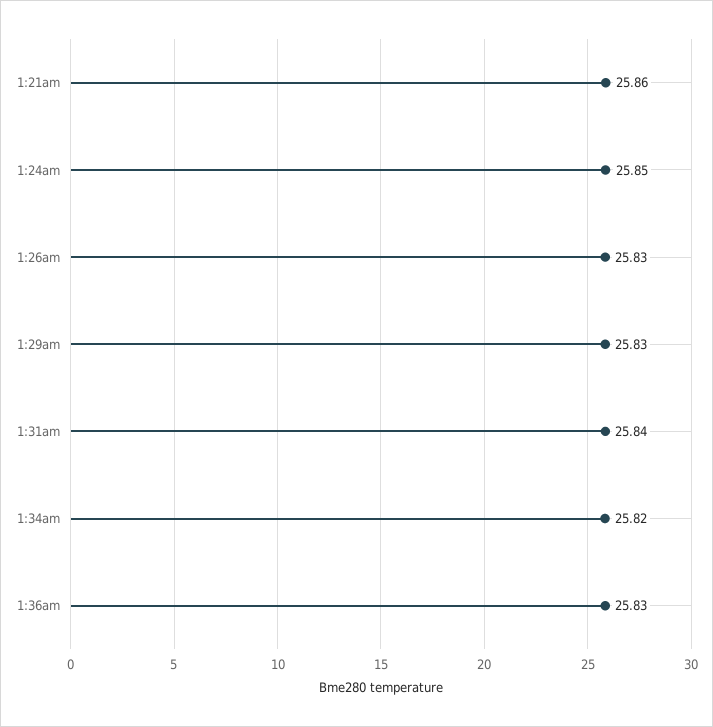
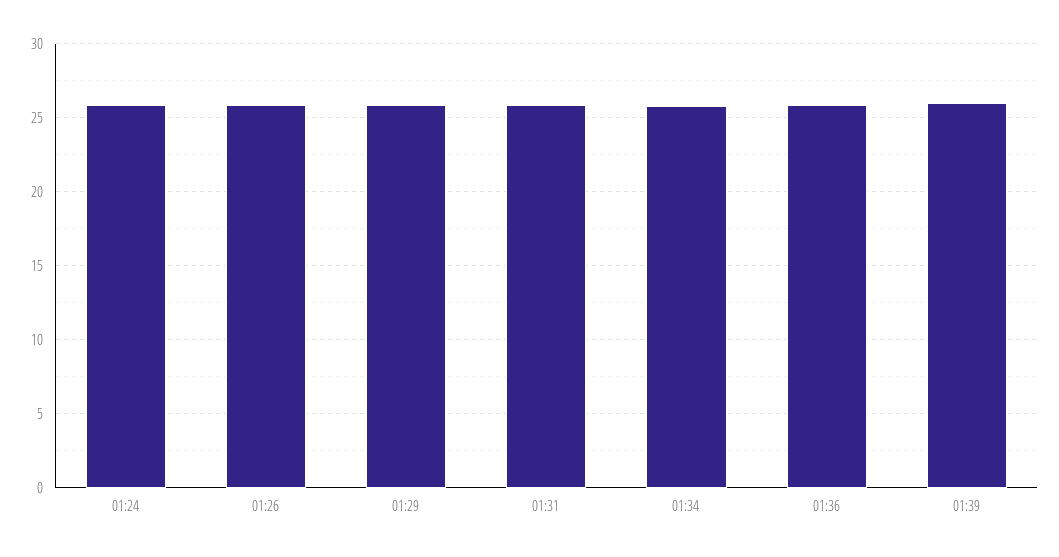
1:21am: 25.86 -> none
01:39: none -> 26

